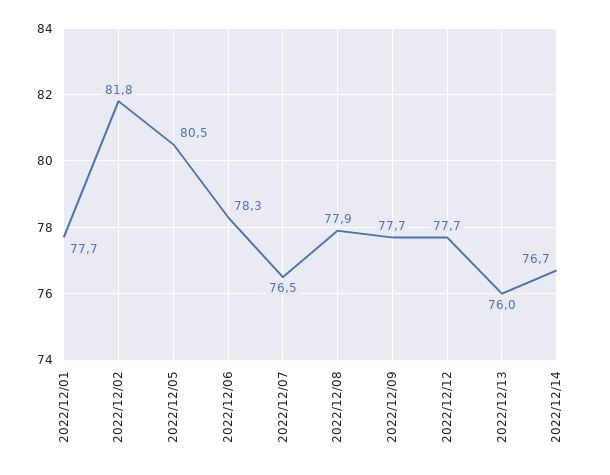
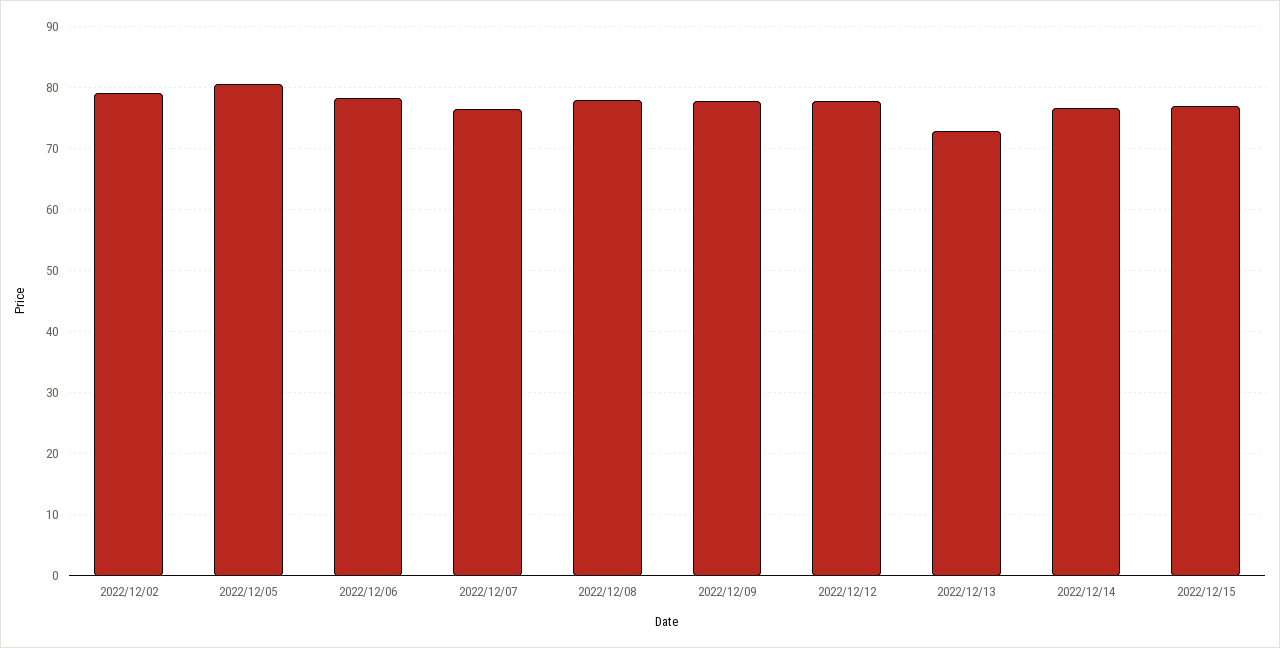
2022/12/01: 77.7 -> none
2022/12/02: 81.8 -> 79
2022/12/13: 76 -> 73
2022/12/15: none -> 77

